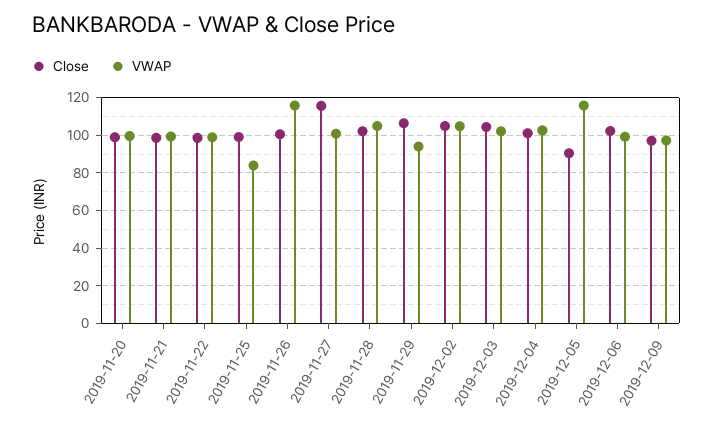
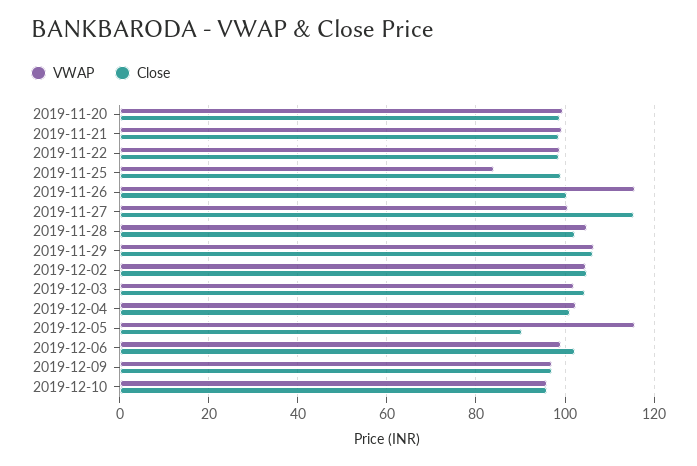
VWAP, 2019-11-29: 95 -> 106
VWAP, 2019-12-10: none -> 96
Close, 2019-12-10: none -> 96

